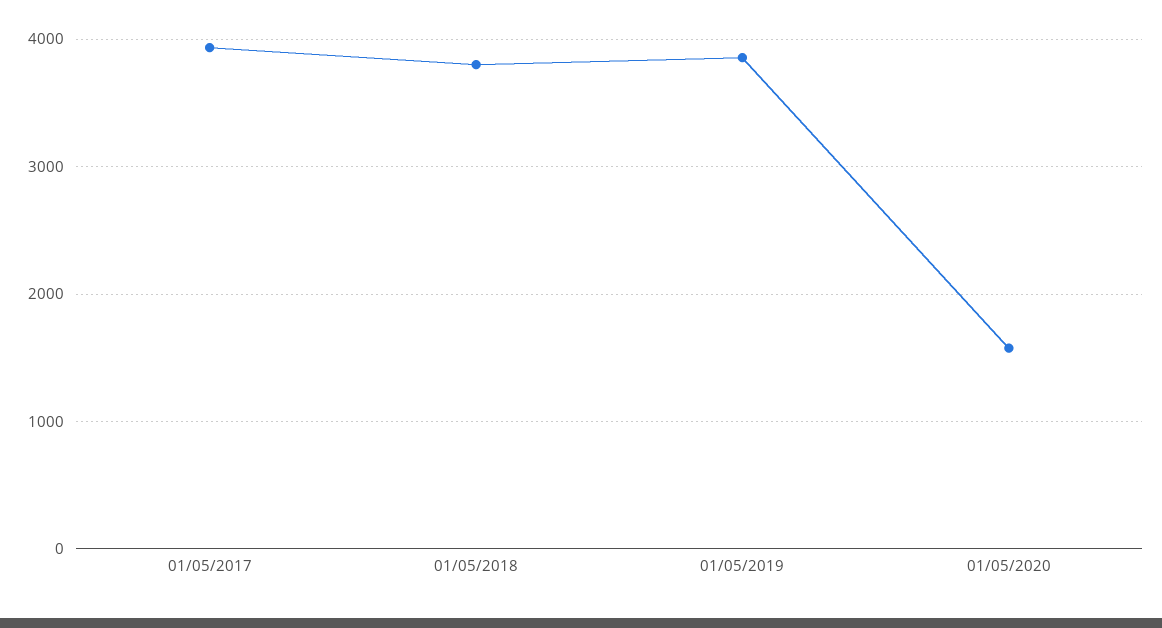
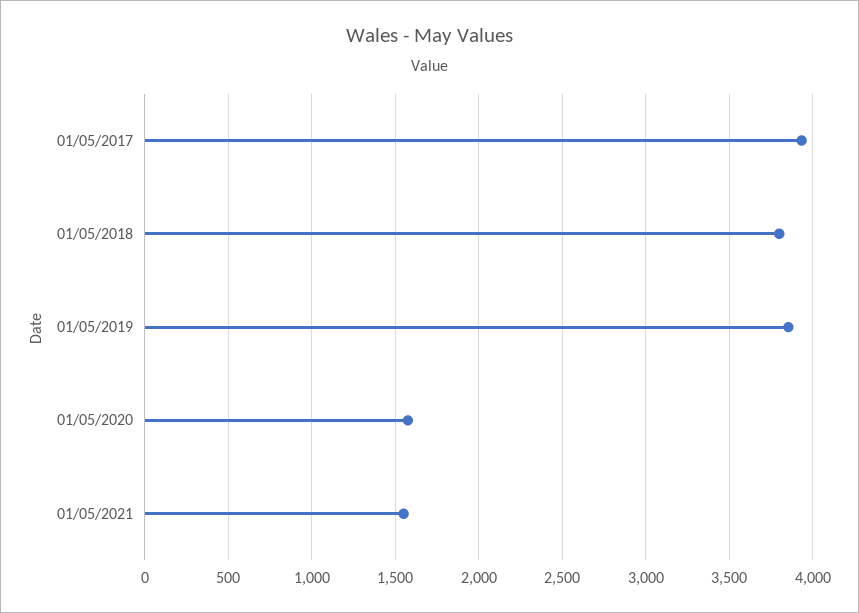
01/05/2021: none -> 1550

